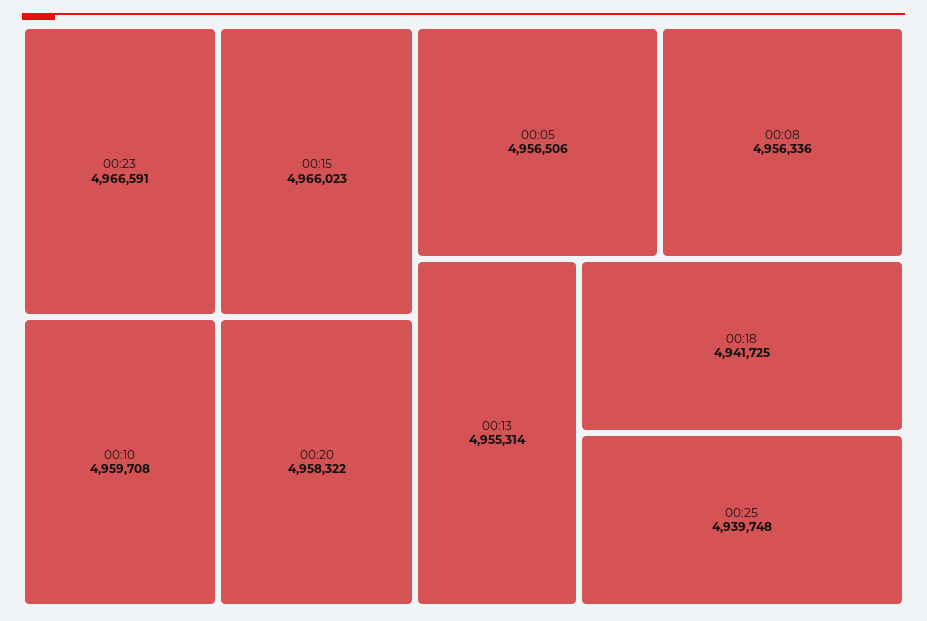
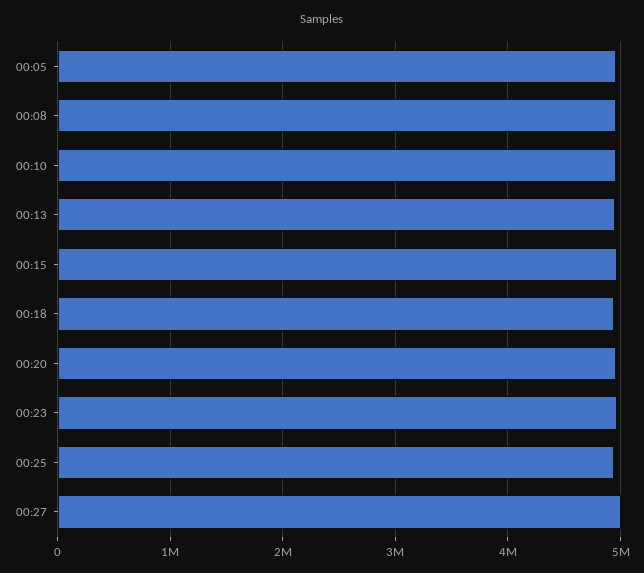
00:27: none -> 5000000

